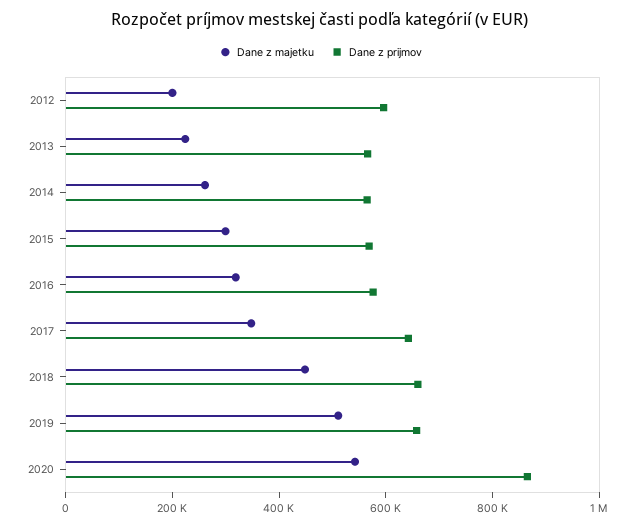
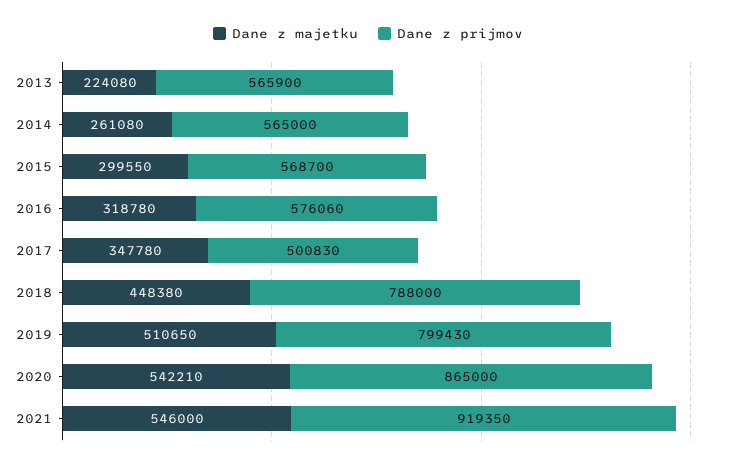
Dane z majetku, 2012: 200000 -> none
Dane z prijmov, 2012: 600000 -> none
Dane z prijmov, 2017: 650000 -> 500830
Dane z prijmov, 2018: 650000 -> 788000
Dane z prijmov, 2019: 650000 -> 799430
Dane z majetku, 2021: none -> 546000
Dane z prijmov, 2021: none -> 919350

